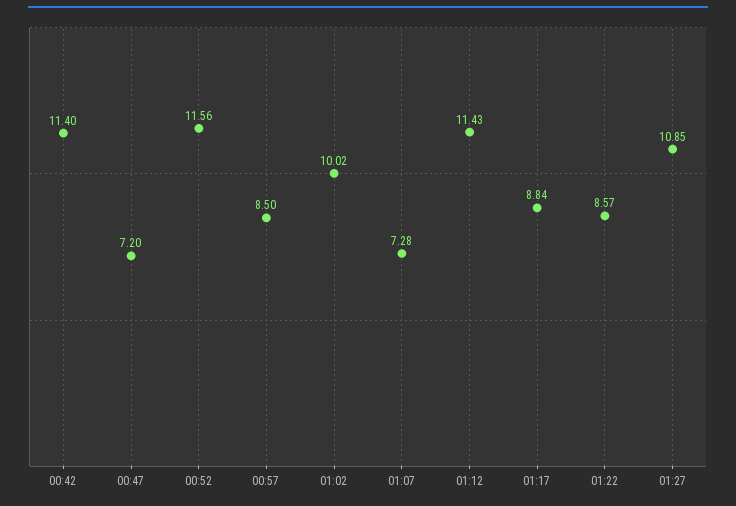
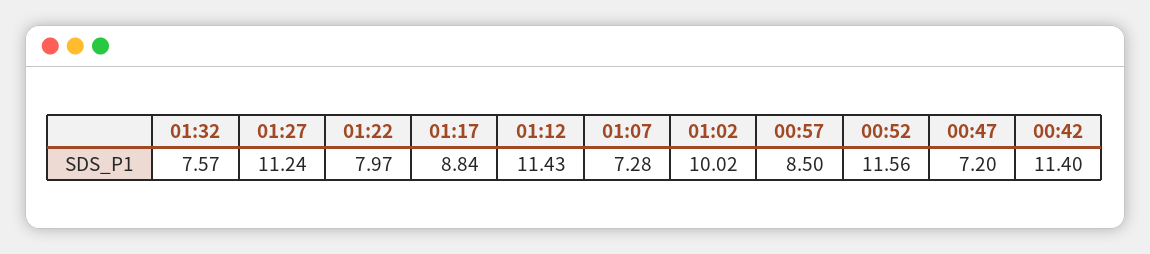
01:22: 8.57 -> 7.97
01:27: 10.85 -> 11.24
01:32: none -> 7.57

